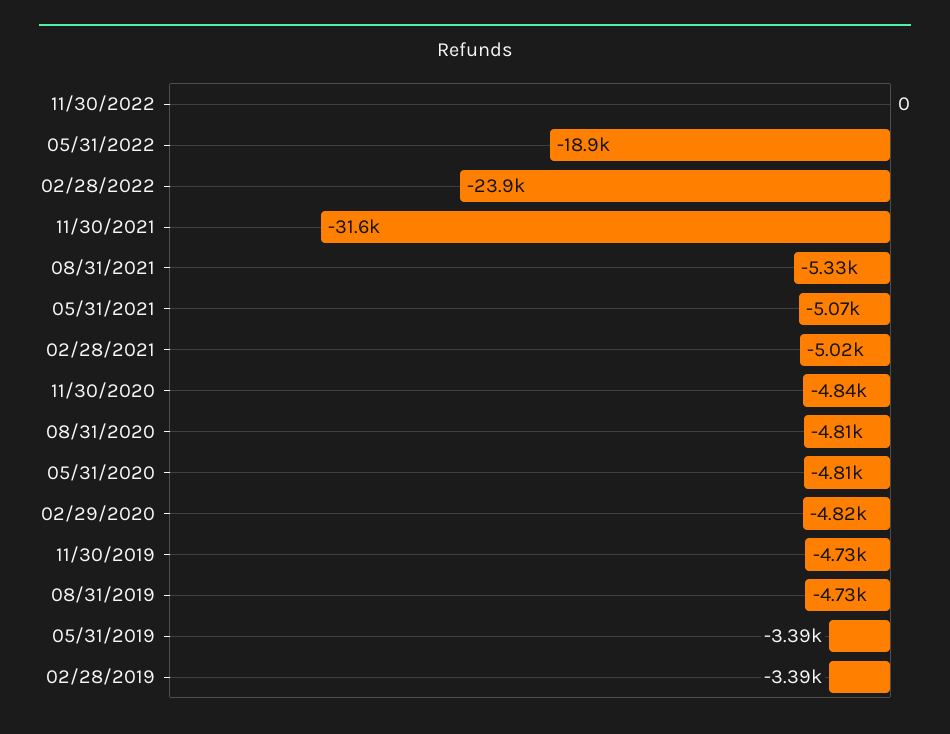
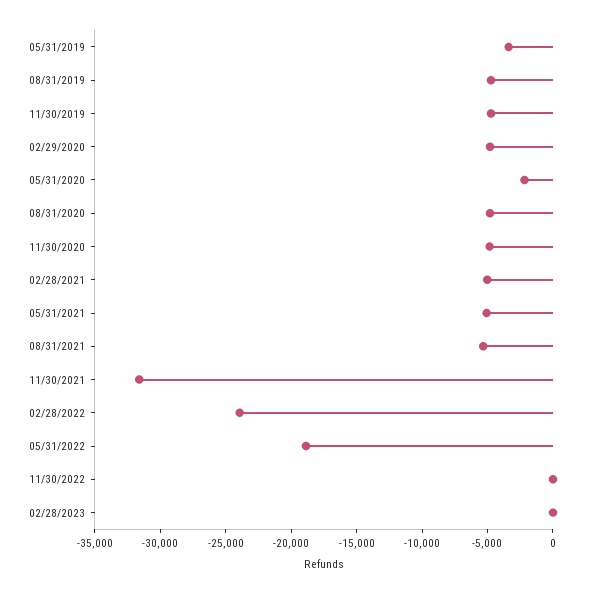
05/31/2020: -4810 -> -2000
02/28/2019: -3390 -> none
02/28/2023: none -> 0

